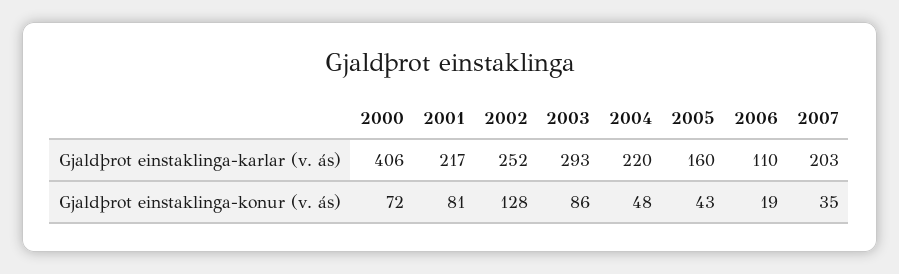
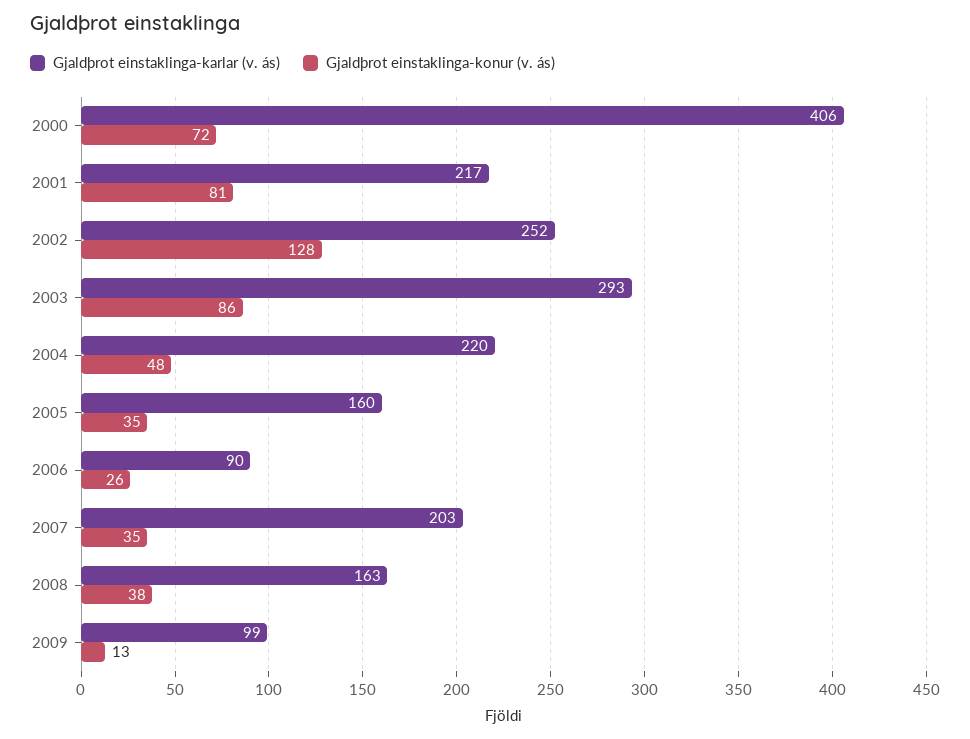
Gjaldþrot einstaklinga-karlar (v. ás), 2006: 110 -> 90
Gjaldþrot einstaklinga-konur (v. ás), 2005: 43 -> 35
Gjaldþrot einstaklinga-konur (v. ás), 2006: 19 -> 26
Gjaldþrot einstaklinga-karlar (v. ás), 2008: none -> 163
Gjaldþrot einstaklinga-konur (v. ás), 2008: none -> 38
Gjaldþrot einstaklinga-karlar (v. ás), 2009: none -> 99
Gjaldþrot einstaklinga-konur (v. ás), 2009: none -> 13

